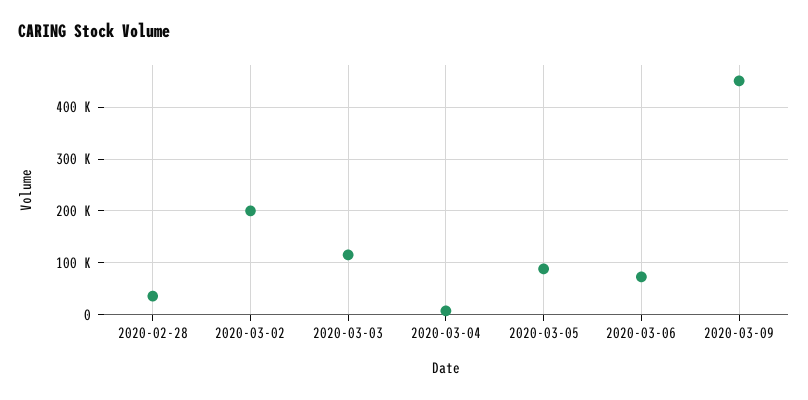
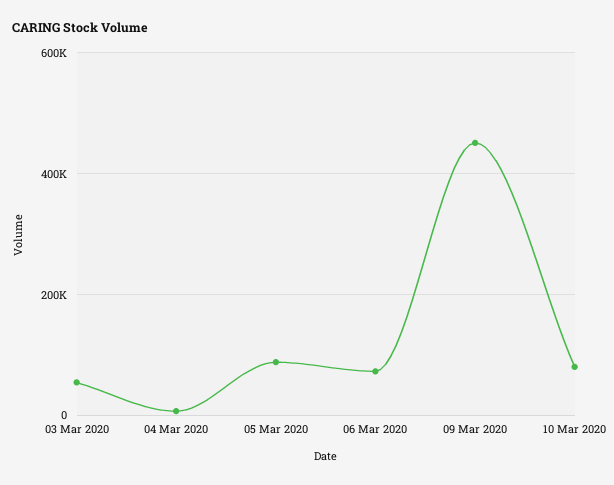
2020-02-28: 40000 -> none
2020-03-02: 200000 -> none
2020-03-03: 120000 -> 60000
10 Mar 2020: none -> 80000

